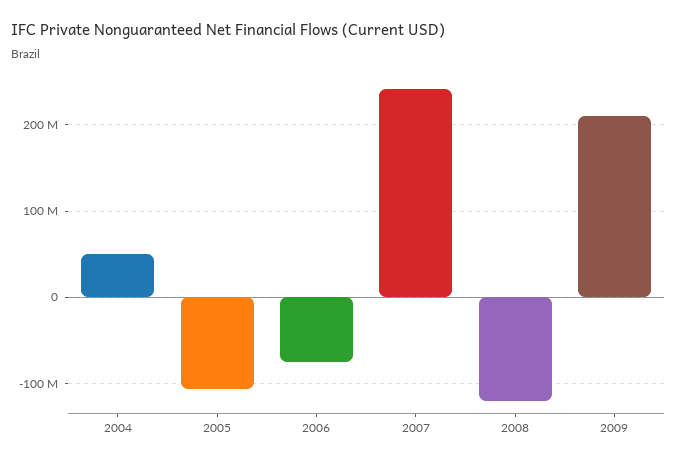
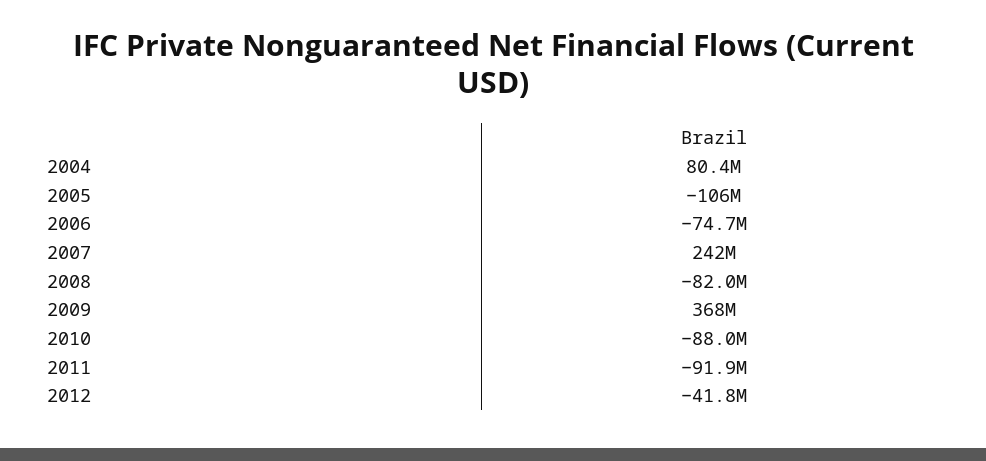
2004: 50000000 -> 80400000
2008: -120000000 -> -82000000
2009: 210000000 -> 368000000
2010: none -> -88000000
2011: none -> -91900000
2012: none -> -41800000

